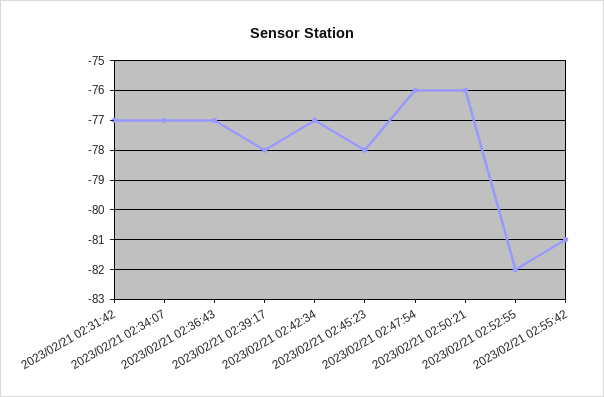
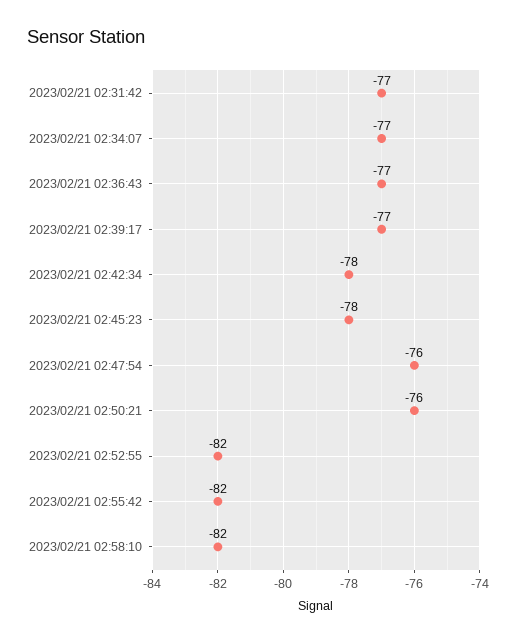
2023/02/21 02:39:17: -78 -> -77
2023/02/21 02:42:34: -77 -> -78
2023/02/21 02:55:42: -81 -> -82
2023/02/21 02:58:10: none -> -82

